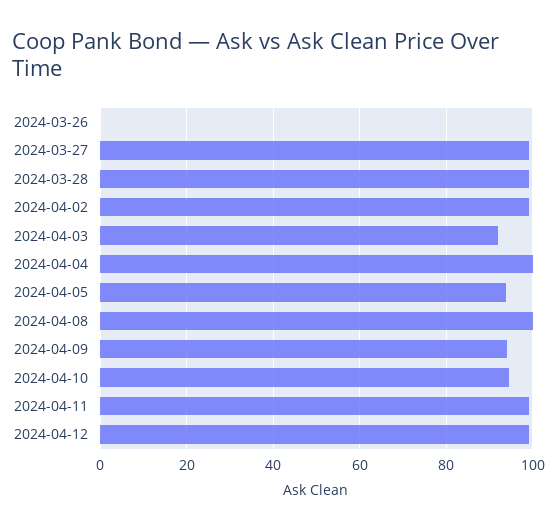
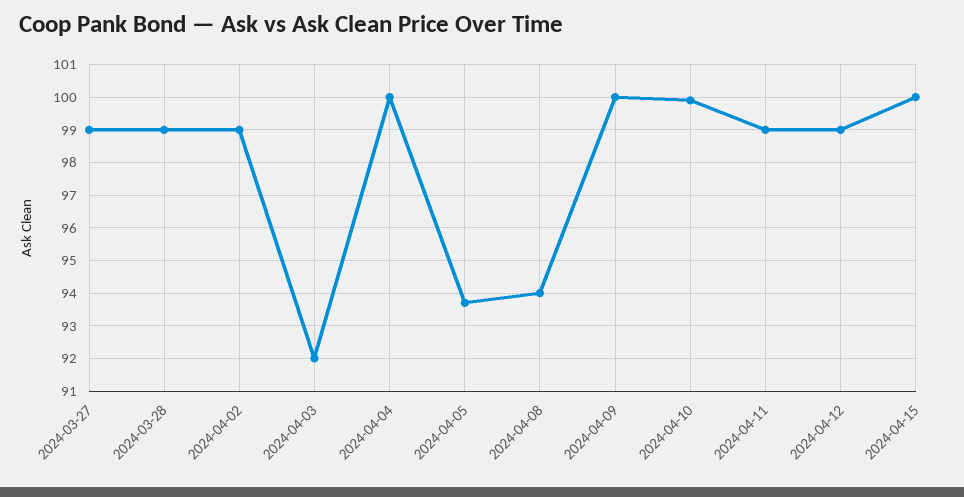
2024-03-26: 0 -> none
2024-04-08: 100 -> 94
2024-04-09: 94 -> 100
2024-04-10: 94 -> 100
2024-04-15: none -> 100

